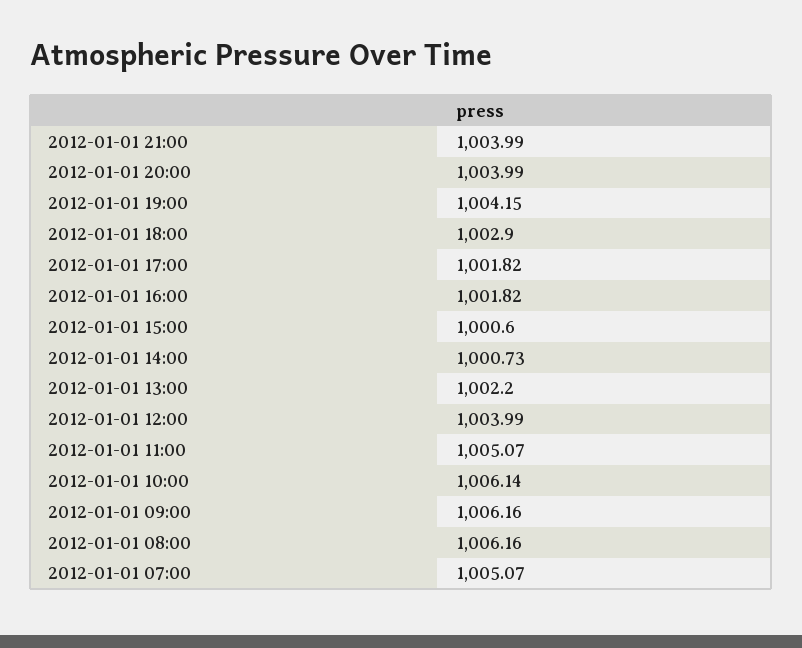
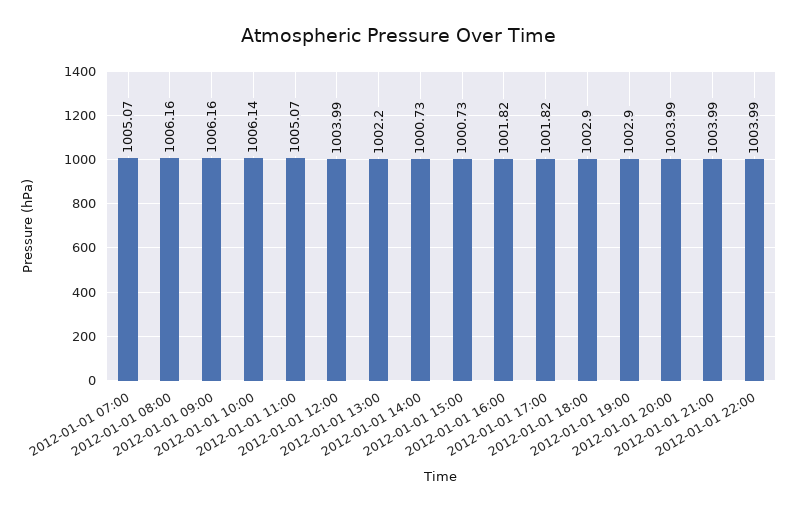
2012-01-01 19:00: 1004.15 -> 1002.9
2012-01-01 15:00: 1000.6 -> 1000.73
2012-01-01 22:00: none -> 1003.99

